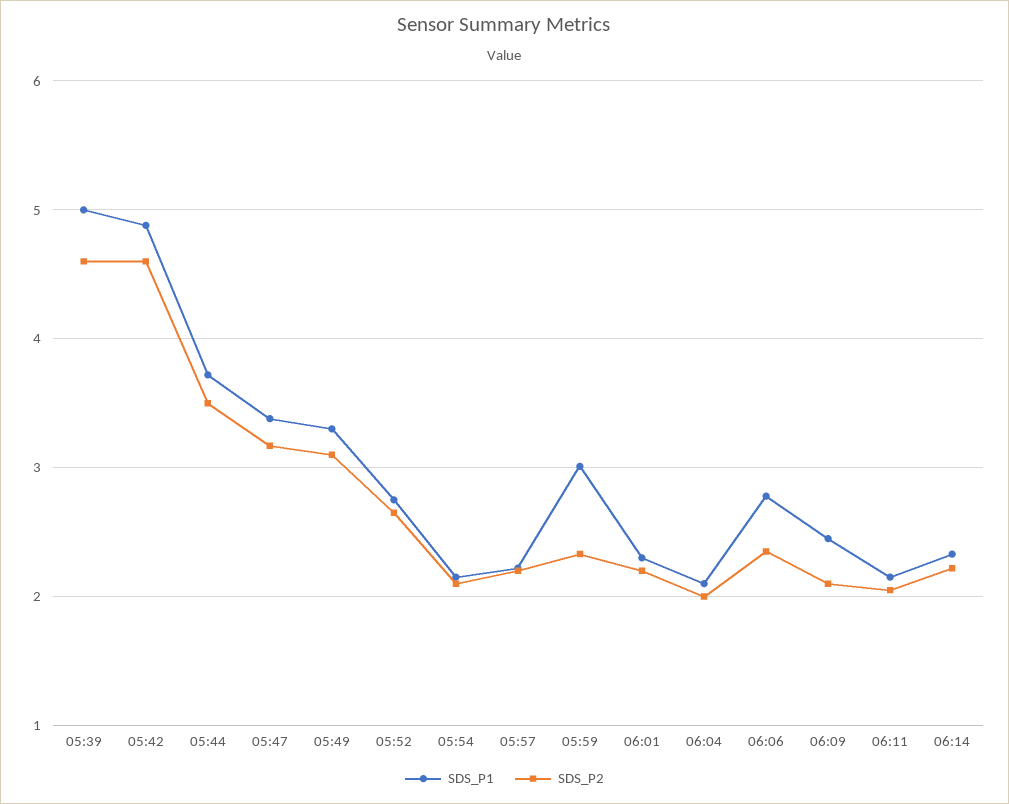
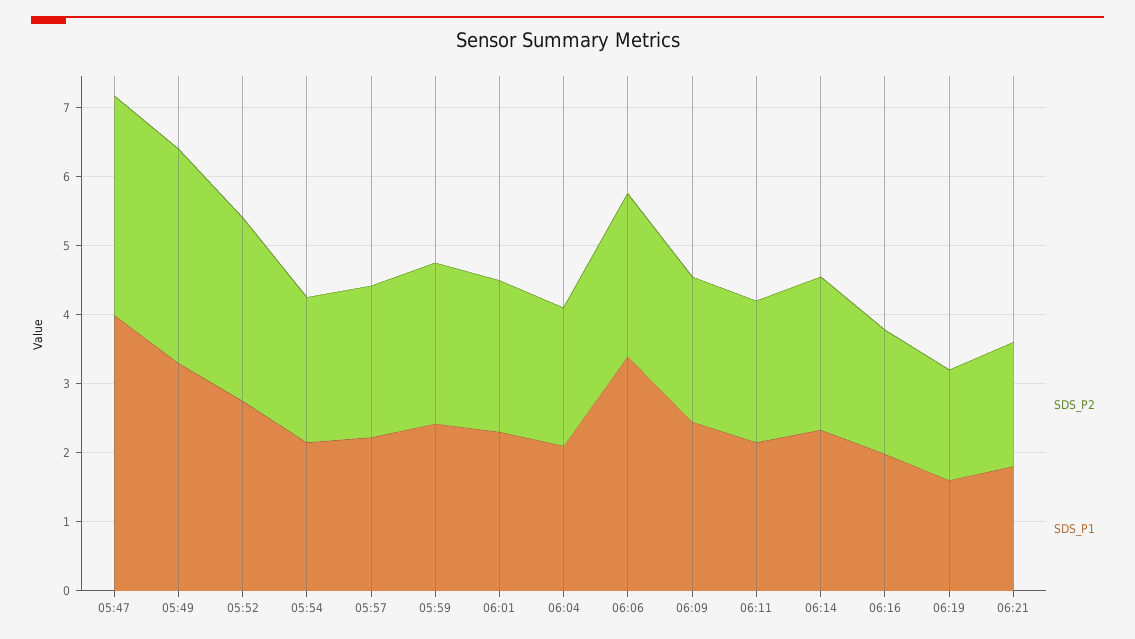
SDS_P1, 05:39: 5 -> none
SDS_P2, 05:39: 4.6 -> none
SDS_P1, 05:42: 4.9 -> none
SDS_P2, 05:42: 4.6 -> none
SDS_P1, 05:44: 3.7 -> none
SDS_P2, 05:44: 3.5 -> none
SDS_P1, 05:47: 3.4 -> 4
SDS_P1, 05:59: 3 -> 2.4
SDS_P1, 06:06: 2.8 -> 3.4
SDS_P2, 06:16: none -> 1.8
SDS_P1, 06:16: none -> 2
SDS_P2, 06:19: none -> 1.6
SDS_P1, 06:19: none -> 1.6
SDS_P2, 06:21: none -> 1.8
SDS_P1, 06:21: none -> 1.8

